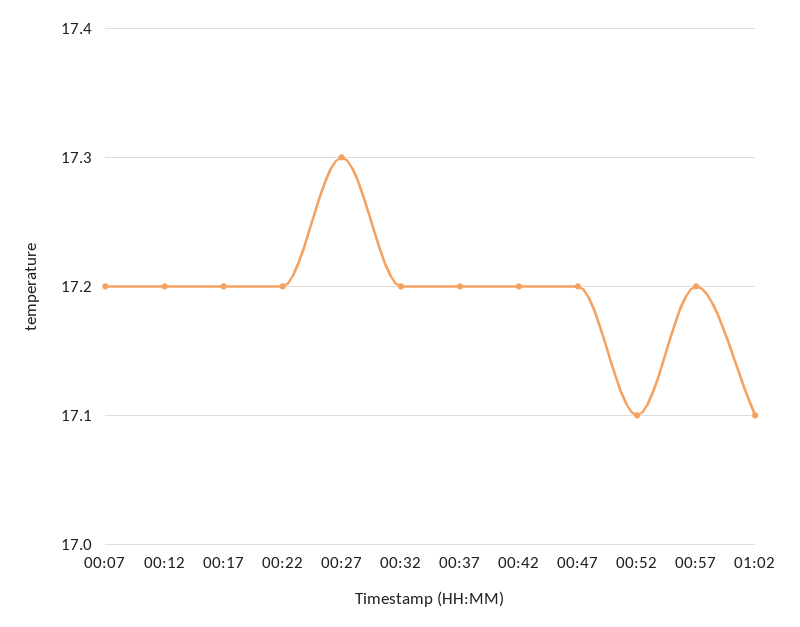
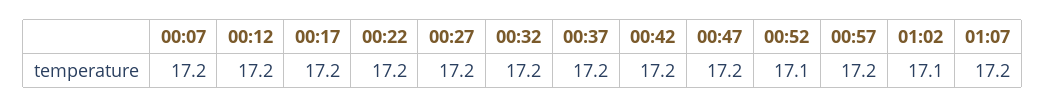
00:27: 17.3 -> 17.2
01:07: none -> 17.2

